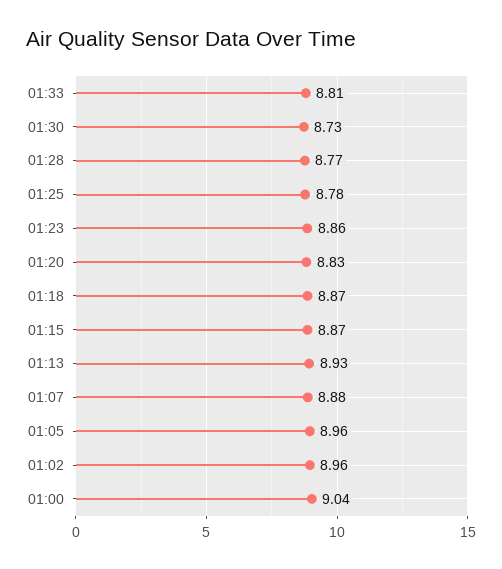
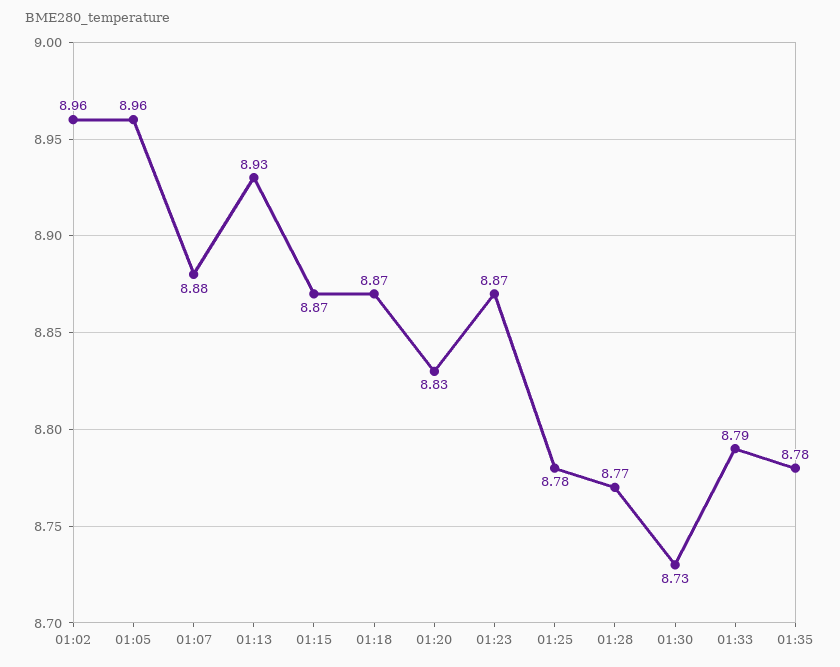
01:33: 8.81 -> 8.79
01:23: 8.86 -> 8.87
01:00: 9.04 -> none
01:35: none -> 8.78

